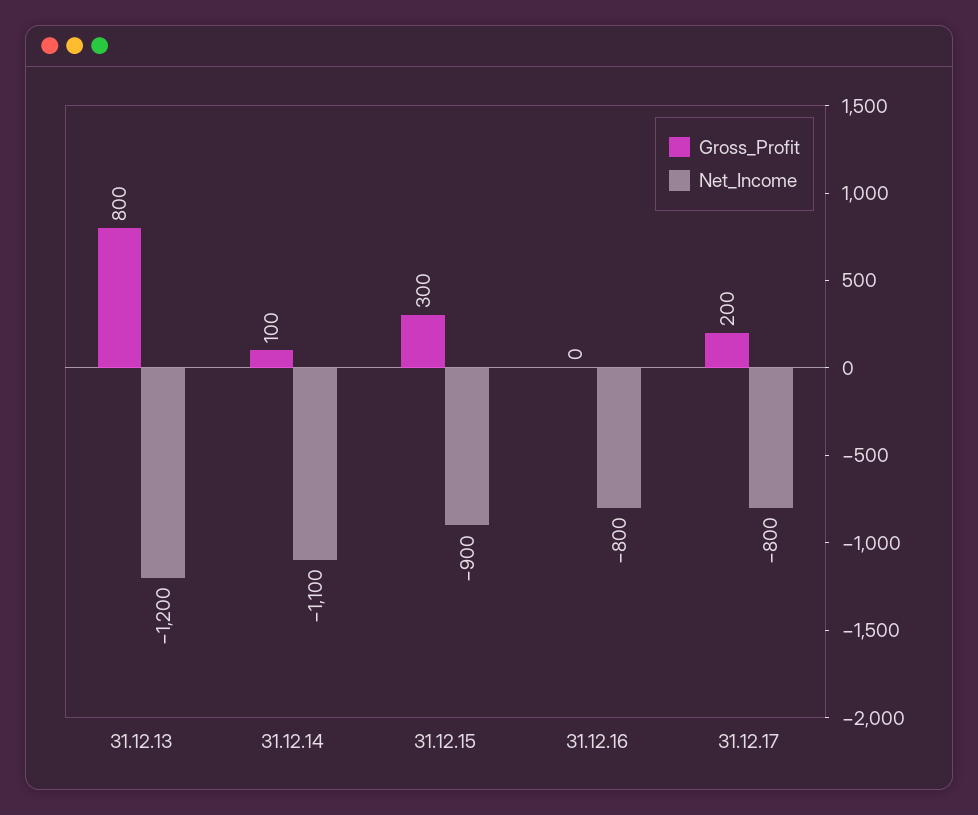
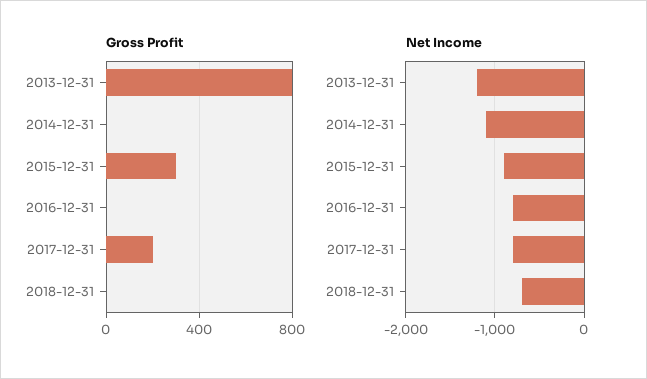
Gross_Profit, 31.12.14: 100 -> 0
Gross_Profit, 2018-12-31: none -> 0
Net_Income, 2018-12-31: none -> -700

